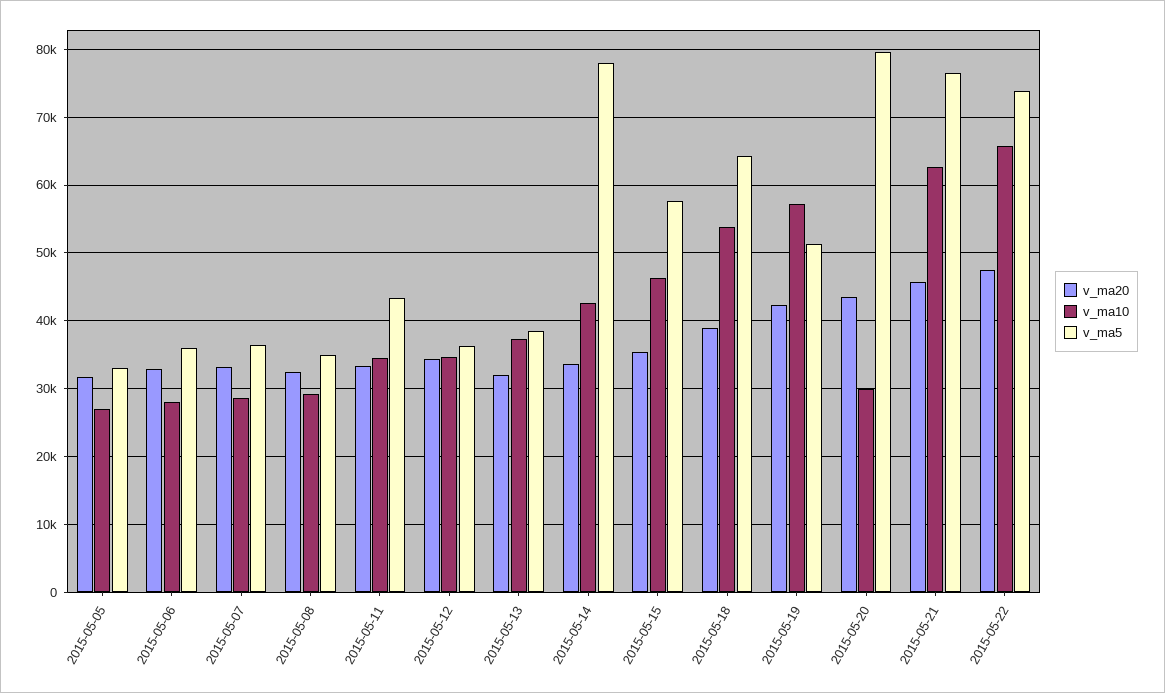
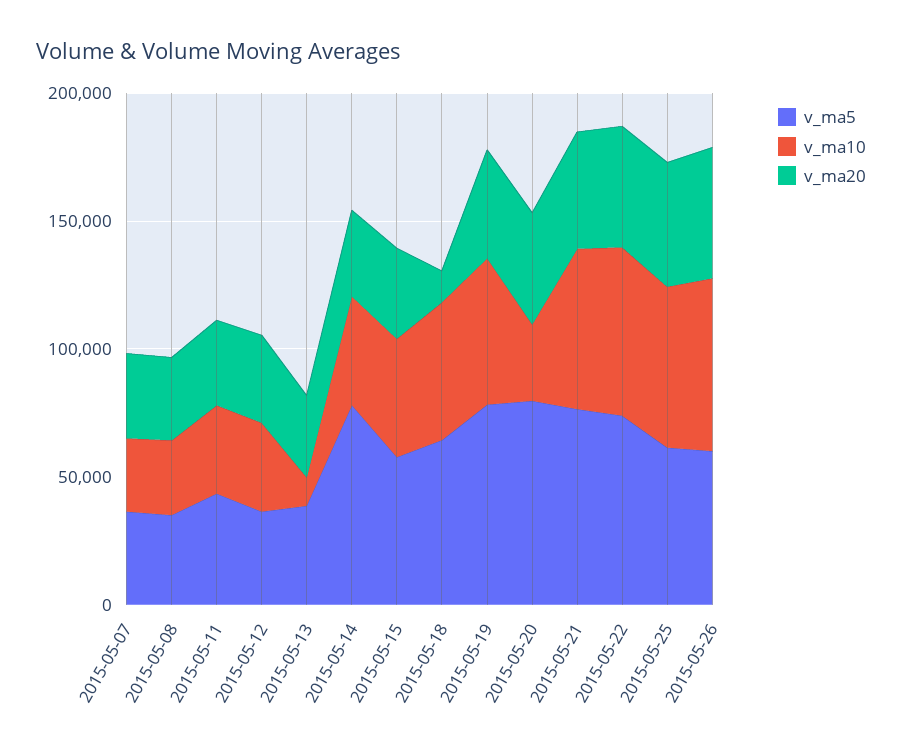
v_ma20, 2015-05-05: 32000 -> none
v_ma10, 2015-05-05: 27000 -> none
v_ma5, 2015-05-05: 33000 -> none
v_ma20, 2015-05-06: 33000 -> none
v_ma10, 2015-05-06: 28000 -> none
v_ma5, 2015-05-06: 36000 -> none
v_ma10, 2015-05-13: 37000 -> 10000
v_ma20, 2015-05-18: 39000 -> 10000
v_ma5, 2015-05-19: 51000 -> 80000
v_ma5, 2015-05-25: none -> 60000
v_ma10, 2015-05-25: none -> 60000
v_ma20, 2015-05-25: none -> 50000
v_ma5, 2015-05-26: none -> 60000
v_ma10, 2015-05-26: none -> 70000
v_ma20, 2015-05-26: none -> 50000

